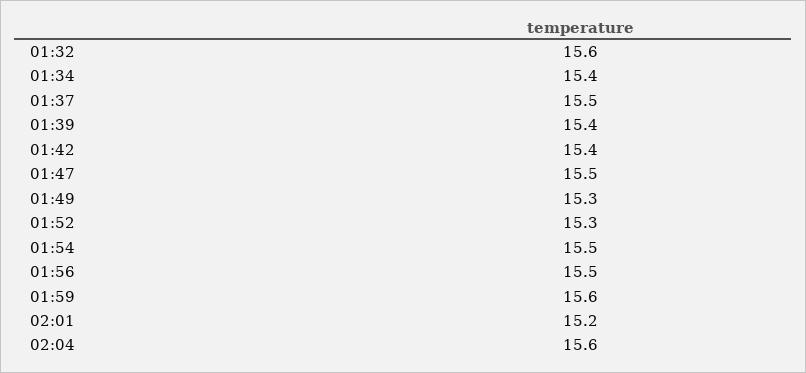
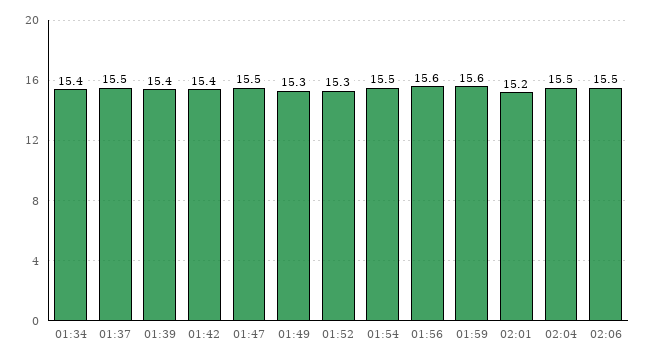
01:32: 15.6 -> none
01:56: 15.5 -> 15.6
02:04: 15.6 -> 15.5
02:06: none -> 15.5

